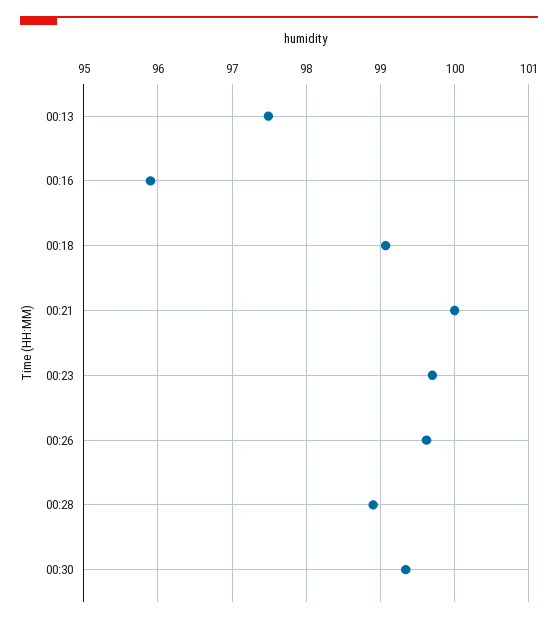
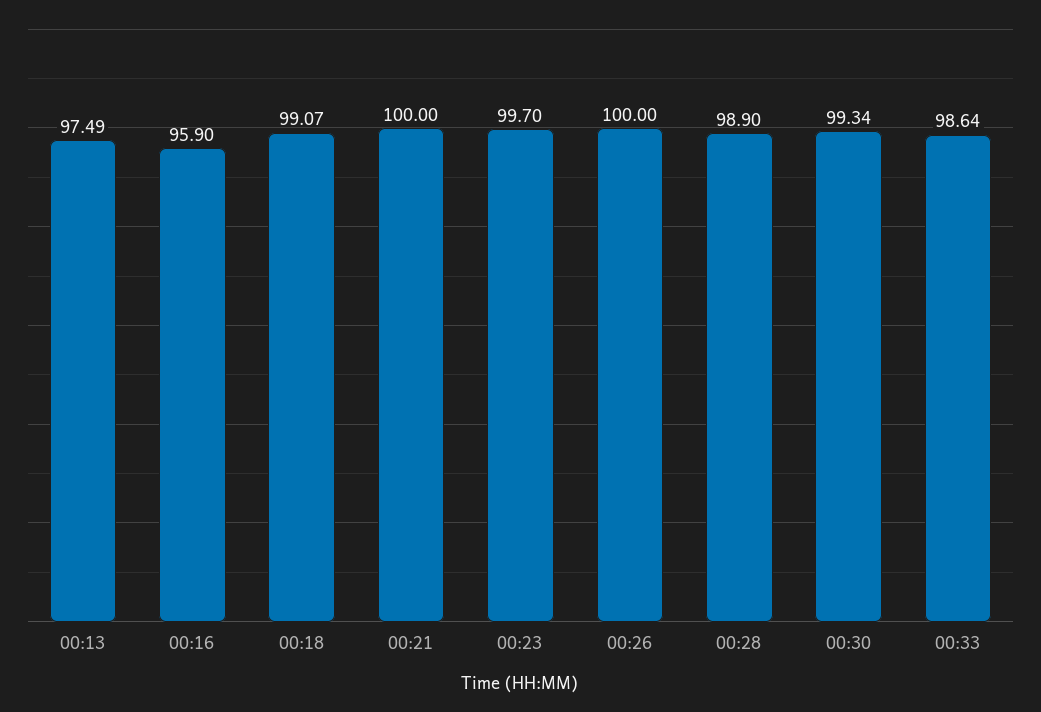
00:26: 99.6 -> 100
00:33: none -> 98.64

